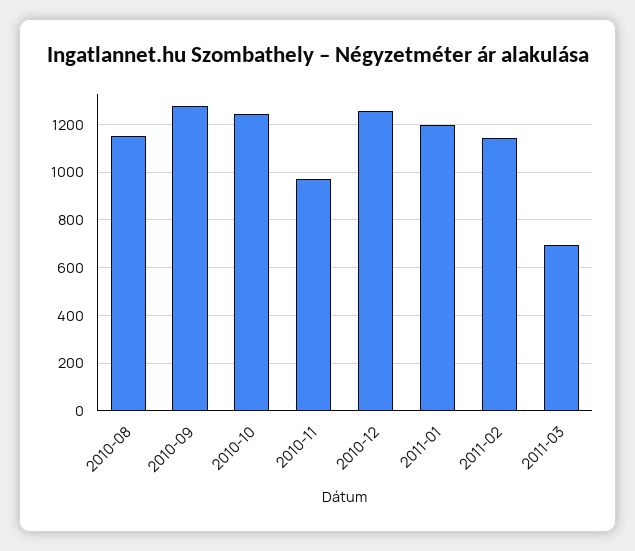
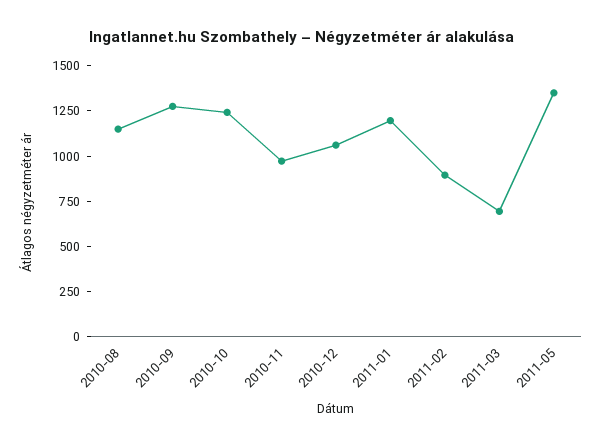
2010-12: 1250 -> 1050
2011-02: 1150 -> 900
2011-05: none -> 1350

